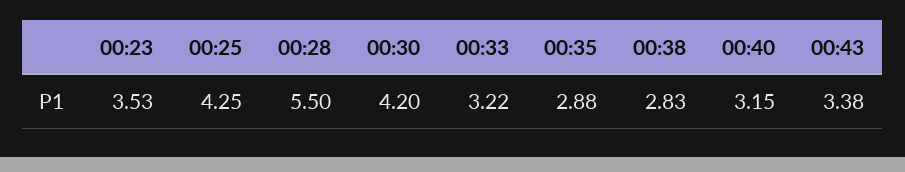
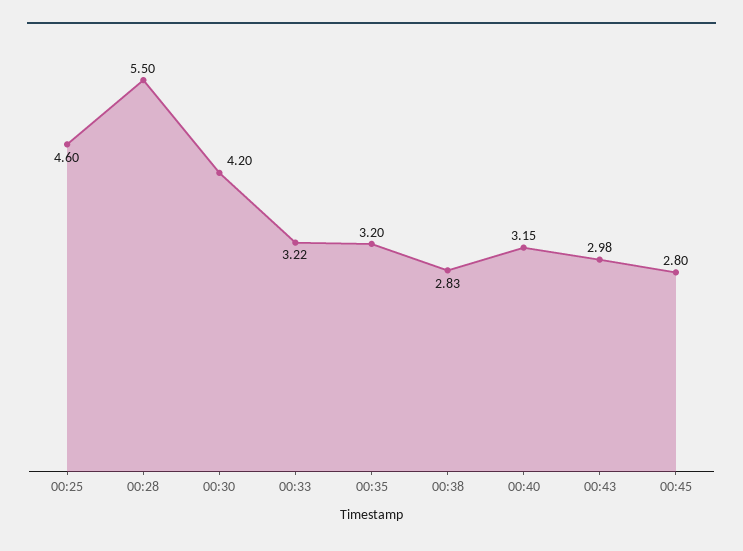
00:23: 3.53 -> none
00:25: 4.25 -> 4.6
00:35: 2.88 -> 3.2
00:43: 3.38 -> 2.98
00:45: none -> 2.8

